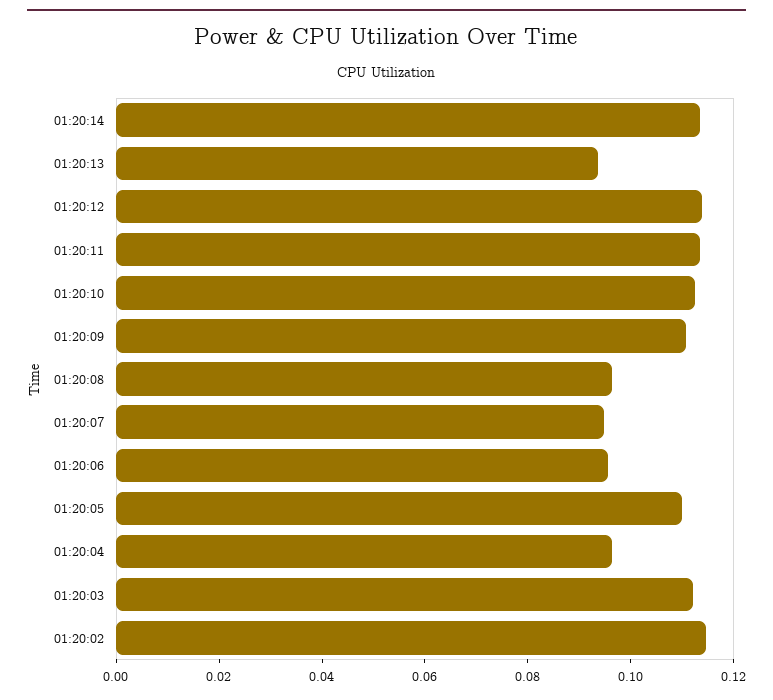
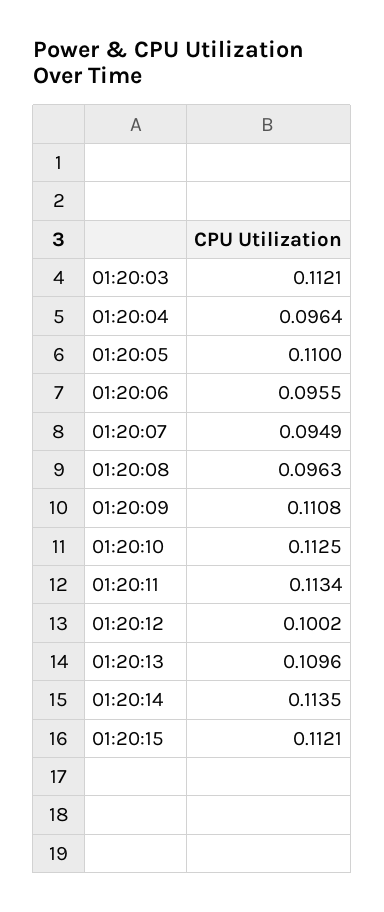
01:20:13: 0.095 -> 0.1096
01:20:12: 0.115 -> 0.1002
01:20:02: 0.115 -> none
01:20:15: none -> 0.1121

